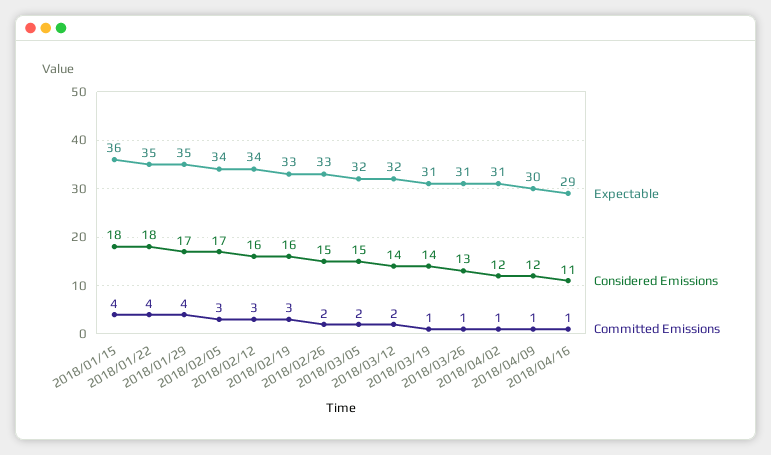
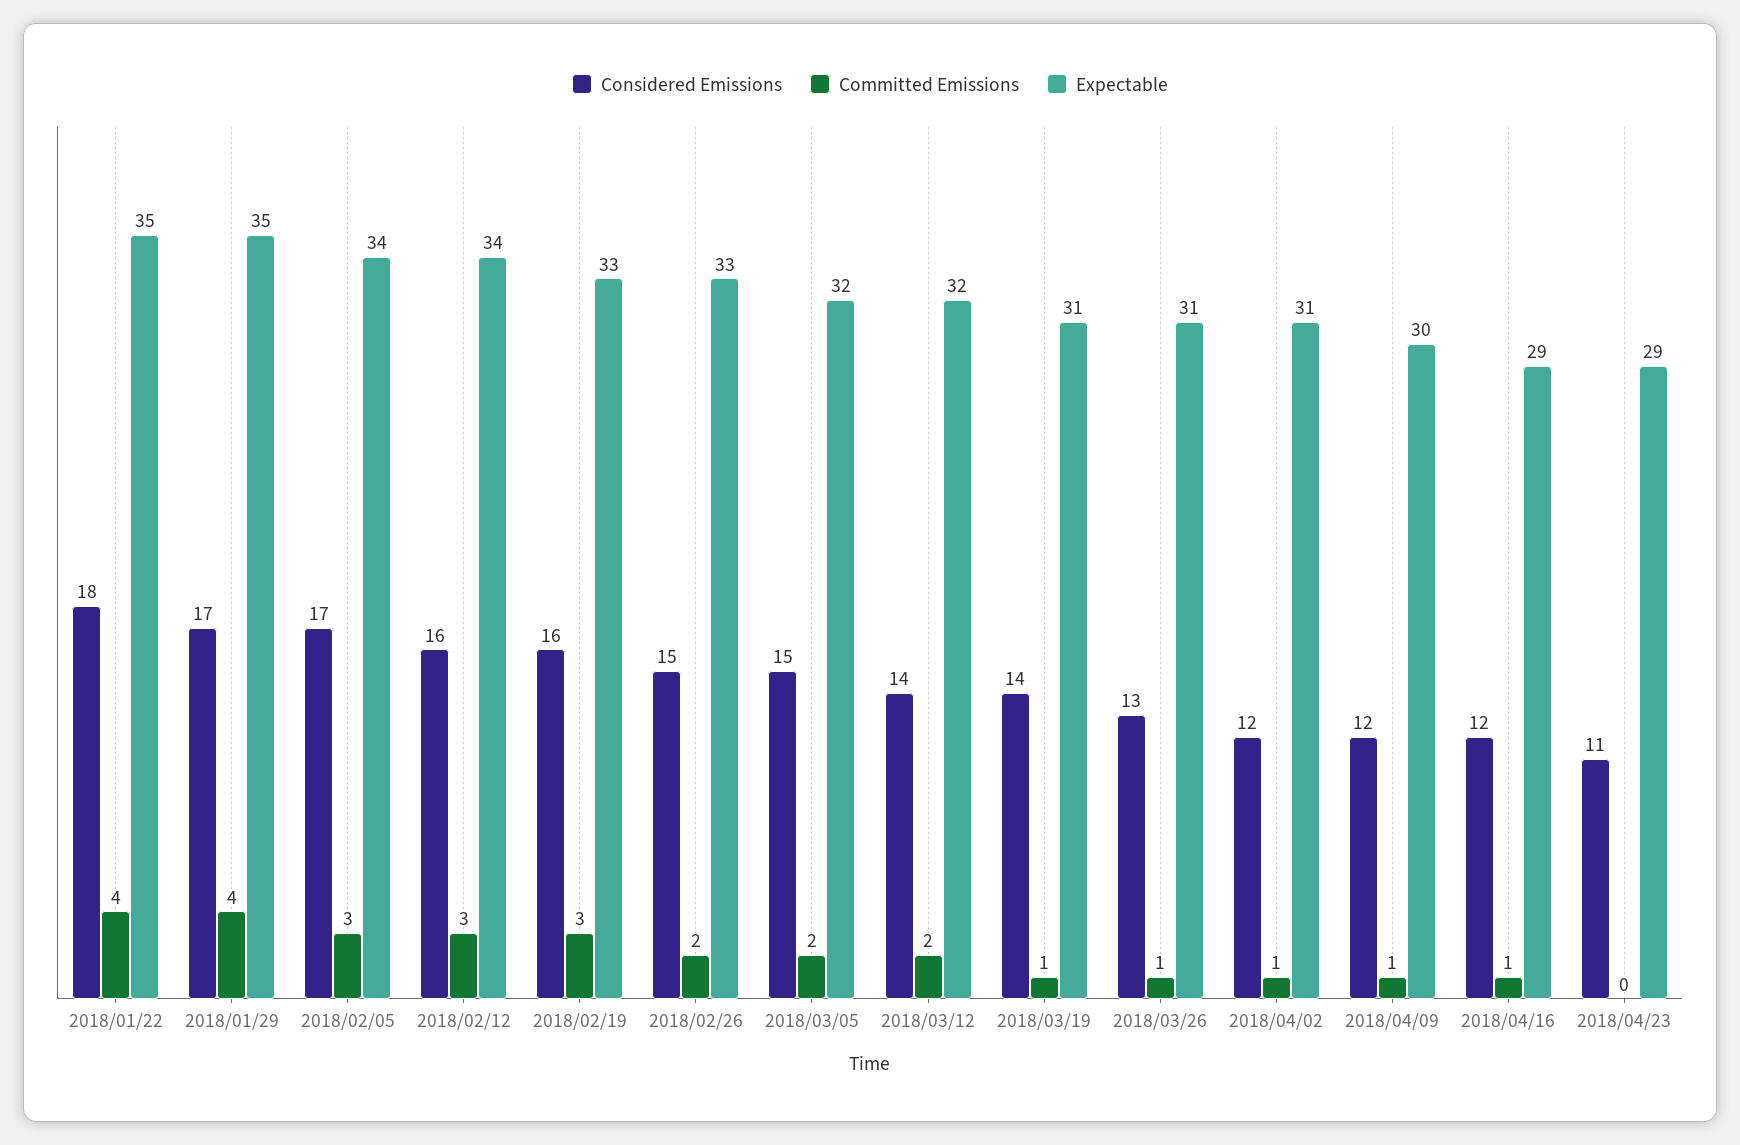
Expectable, 2018/01/15: 36 -> none
Considered Emissions, 2018/01/15: 18 -> none
Committed Emissions, 2018/01/15: 4 -> none
Considered Emissions, 2018/04/16: 11 -> 12
Considered Emissions, 2018/04/23: none -> 11
Committed Emissions, 2018/04/23: none -> 0
Expectable, 2018/04/23: none -> 29

